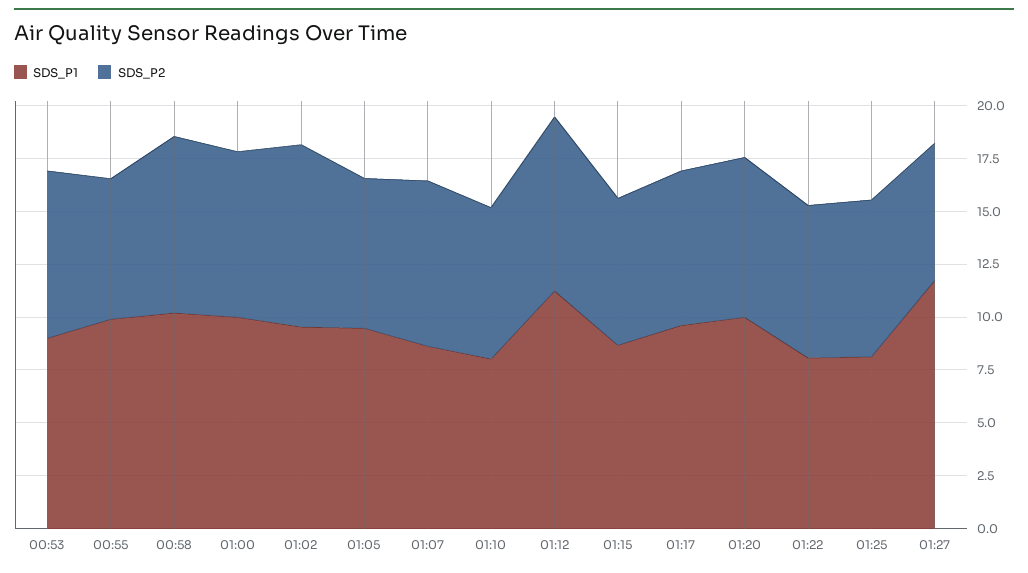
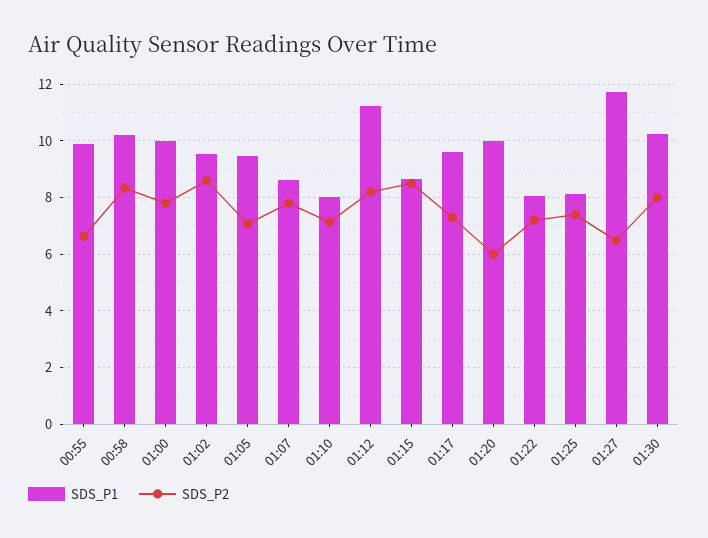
SDS_P1, 00:53: 9 -> none
SDS_P2, 00:53: 8 -> none
SDS_P2, 01:15: 7 -> 8.5
SDS_P2, 01:20: 7.5 -> 6
SDS_P1, 01:30: none -> 10.25
SDS_P2, 01:30: none -> 8

